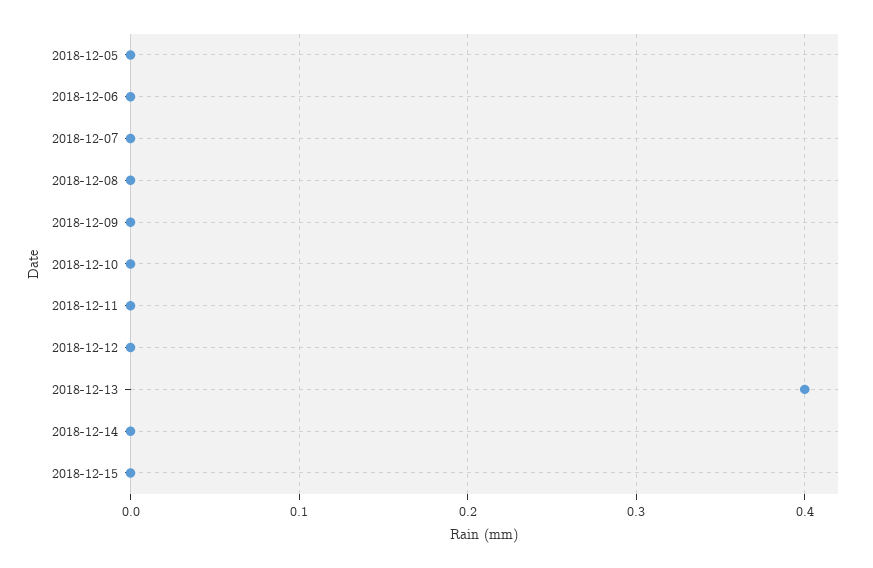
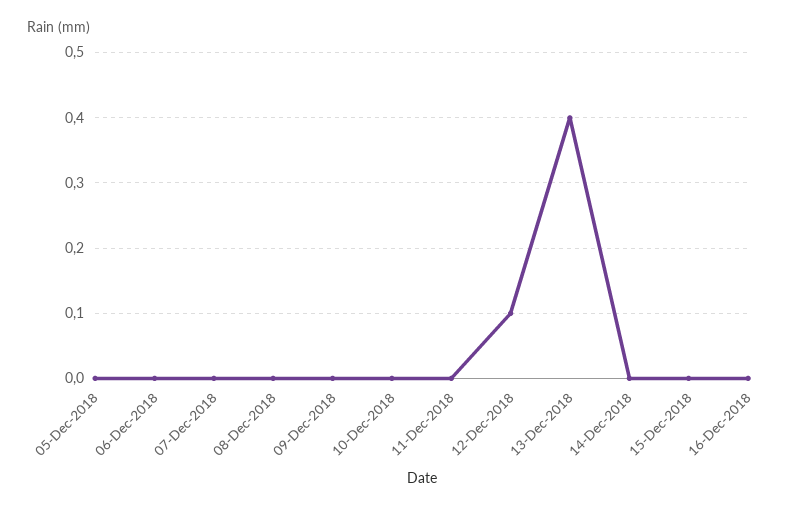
2018-12-12: 0 -> 0.1
16-Dec-2018: none -> 0

